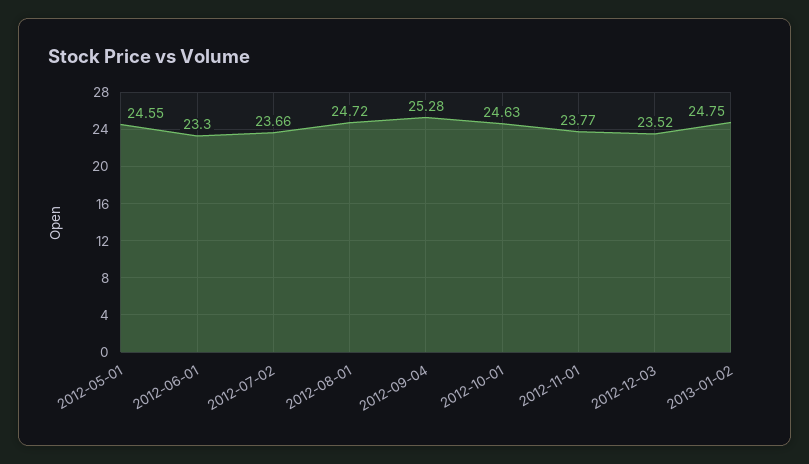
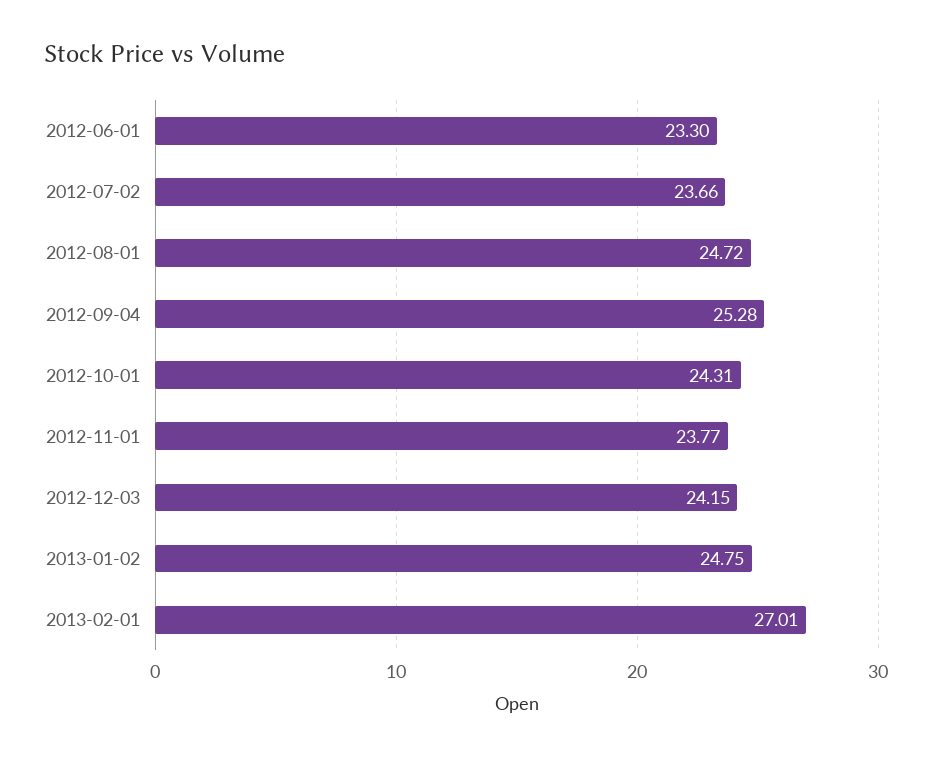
2012-05-01: 24.55 -> none
2012-10-01: 24.63 -> 24.31
2012-12-03: 23.52 -> 24.15
2013-02-01: none -> 27.01

